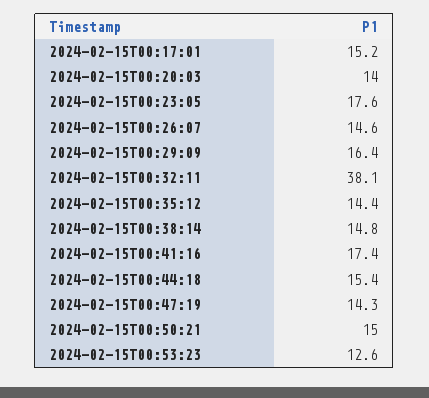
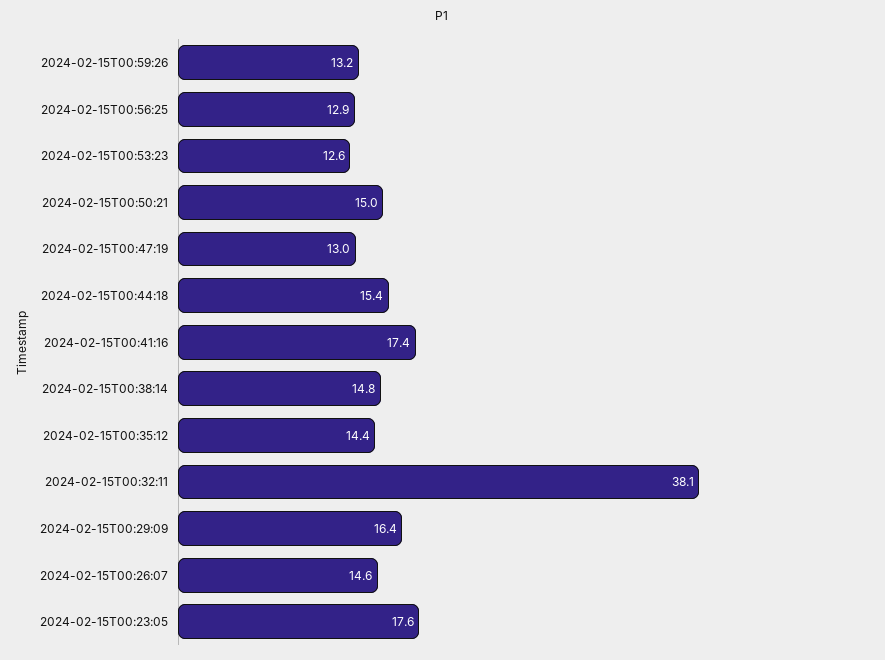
2024-02-15T00:17:01: 15.2 -> none
2024-02-15T00:20:03: 14 -> none
2024-02-15T00:47:19: 14.3 -> 13
2024-02-15T00:59:26: none -> 13.2
2024-02-15T00:56:25: none -> 12.9

